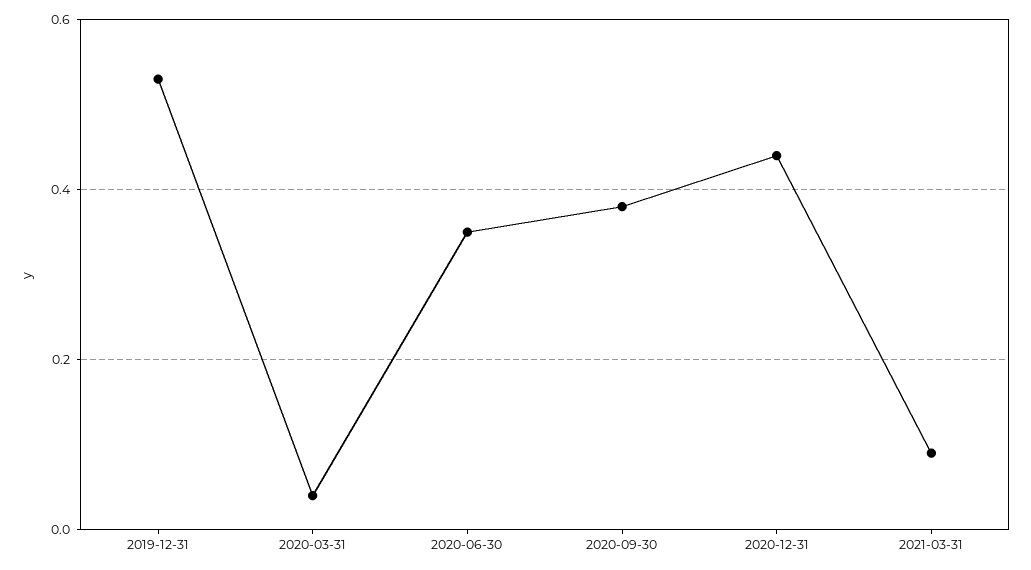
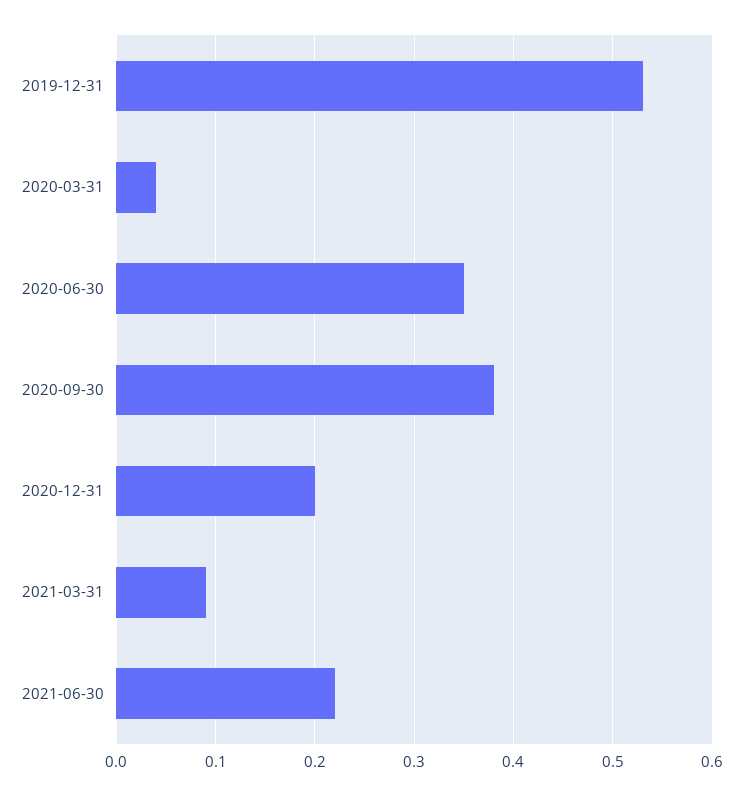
2020-12-31: 0.45 -> 0.2
2021-06-30: none -> 0.22

